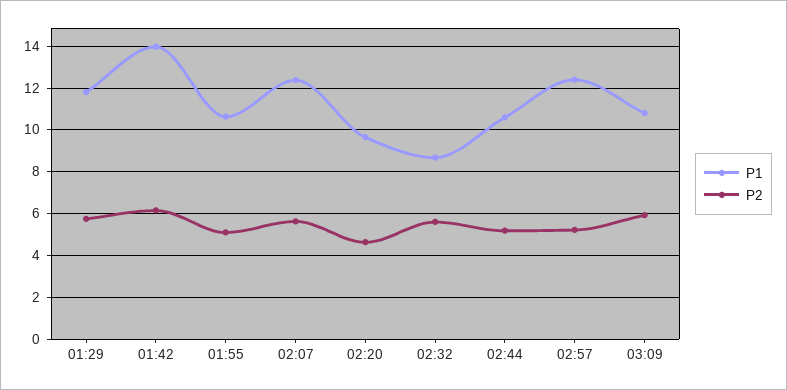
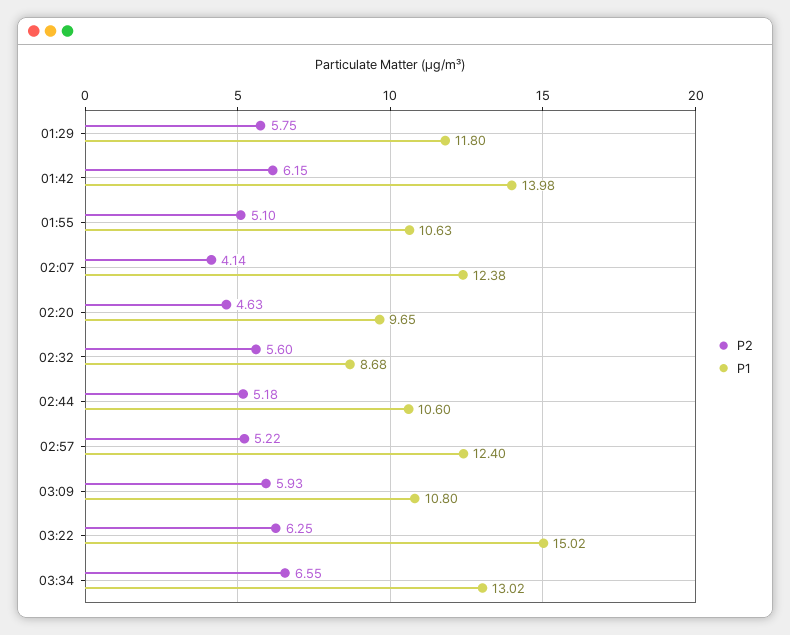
P2, 02:07: 5.5 -> 4.14
P2, 03:22: none -> 6.25
P1, 03:22: none -> 15.02
P2, 03:34: none -> 6.55
P1, 03:34: none -> 13.02

